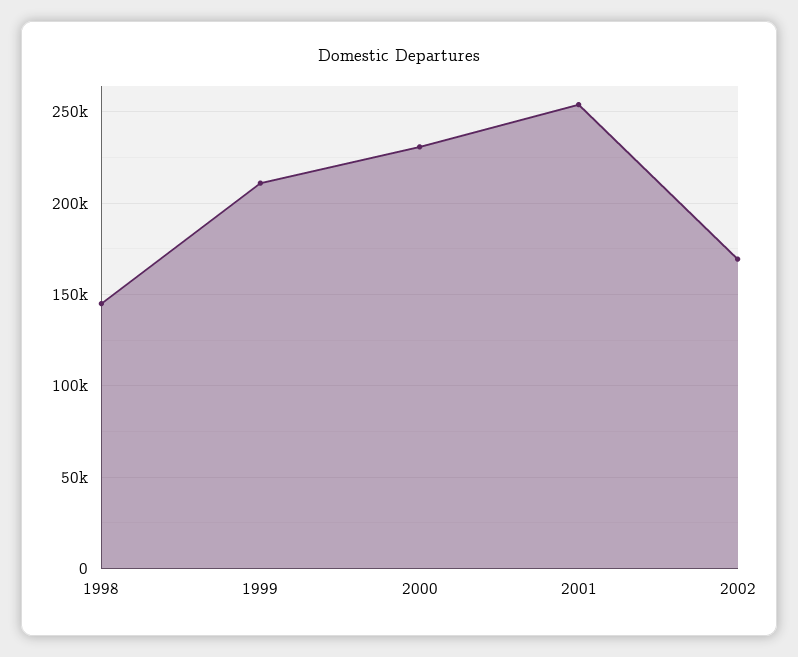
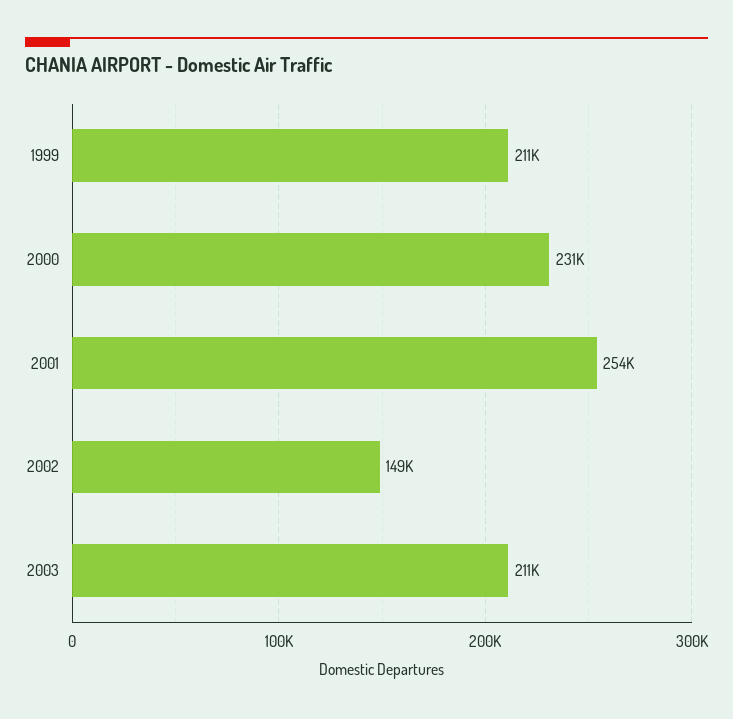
1998: 145000 -> none
2002: 170000 -> 149000
2003: none -> 211000

